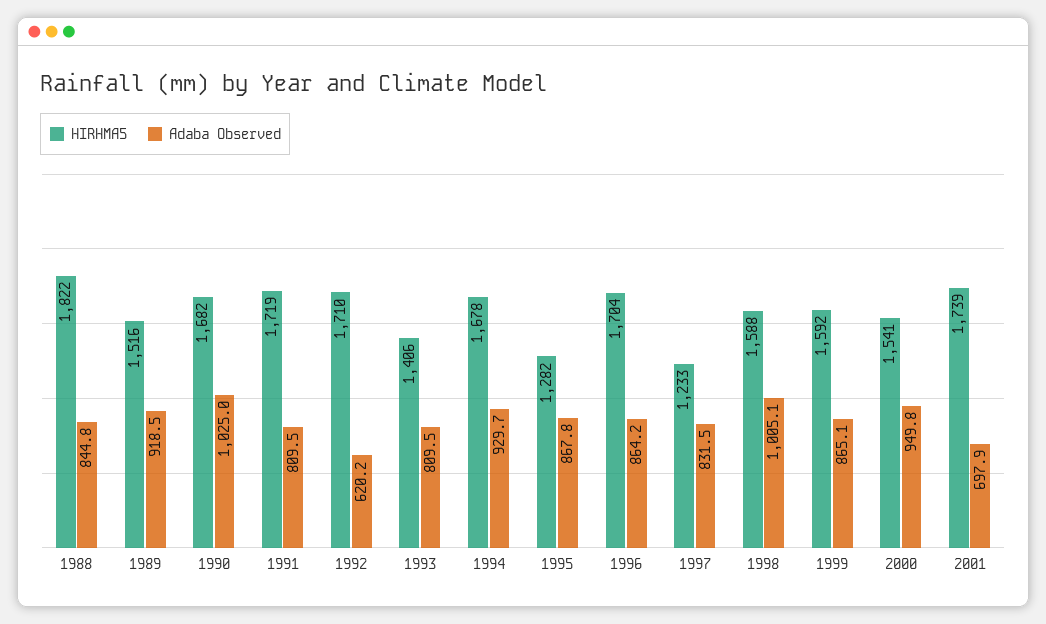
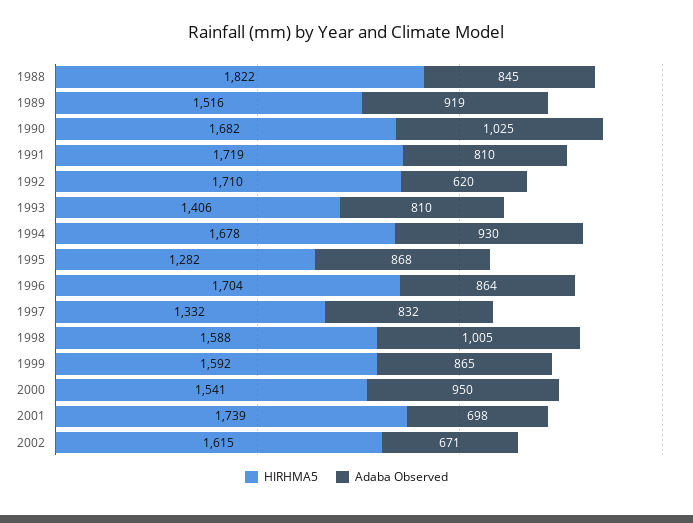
HIRHMA5, 1997: 1233 -> 1332
HIRHMA5, 2002: none -> 1615
Adaba Observed, 2002: none -> 671

